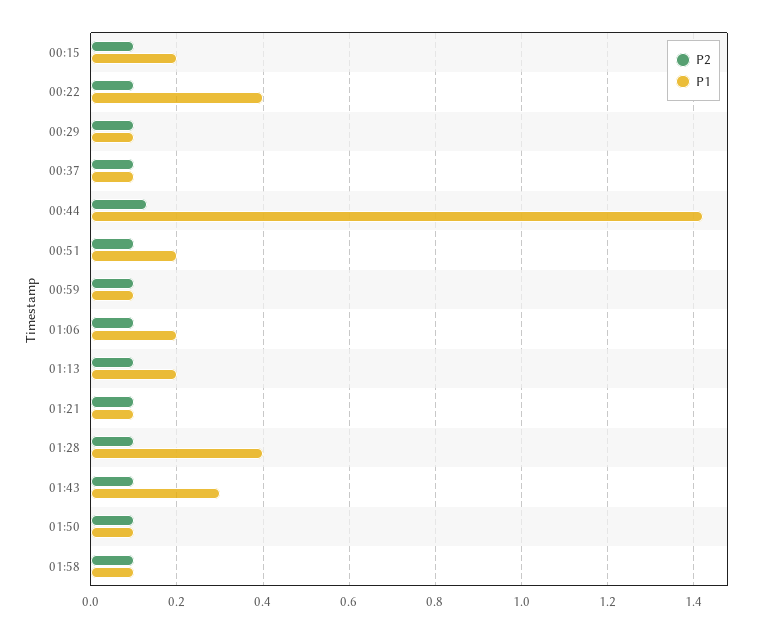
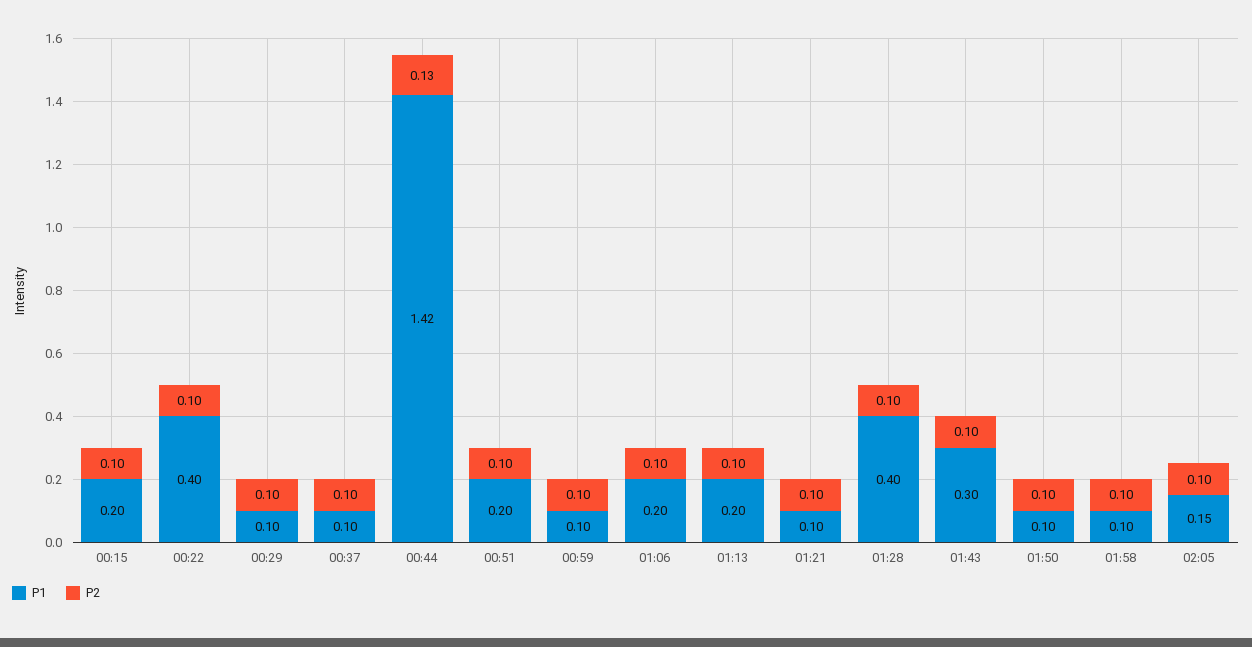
P1, 02:05: none -> 0.15
P2, 02:05: none -> 0.1

